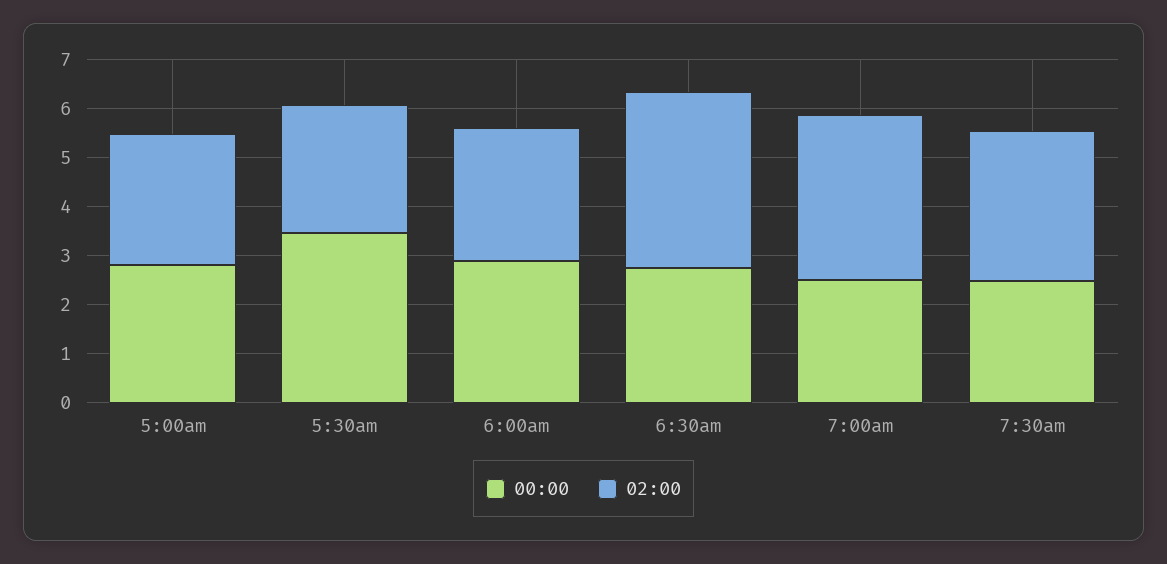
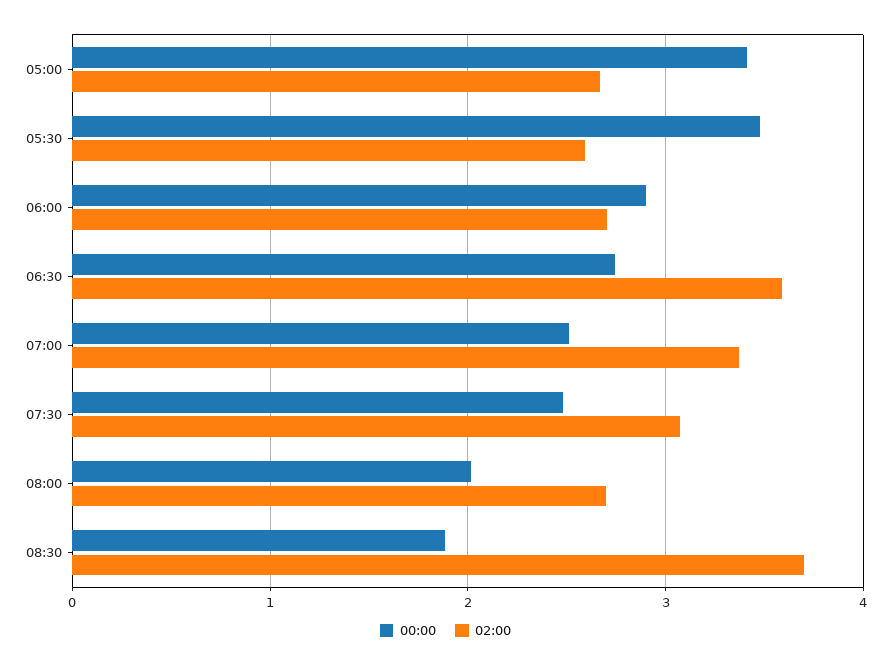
00:00, 5:00am: 2.8 -> 3.4
00:00, 08:00: none -> 2
02:00, 08:00: none -> 2.7
00:00, 08:30: none -> 1.9
02:00, 08:30: none -> 3.7

